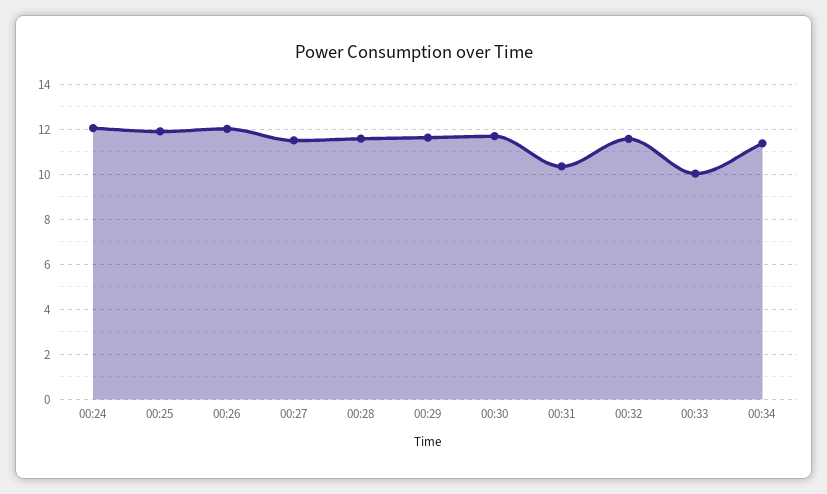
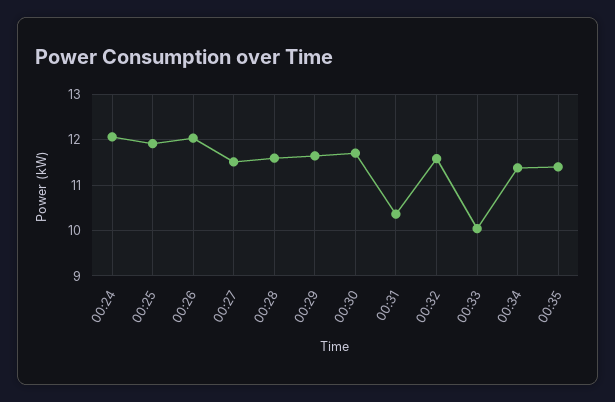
00:35: none -> 11.4

